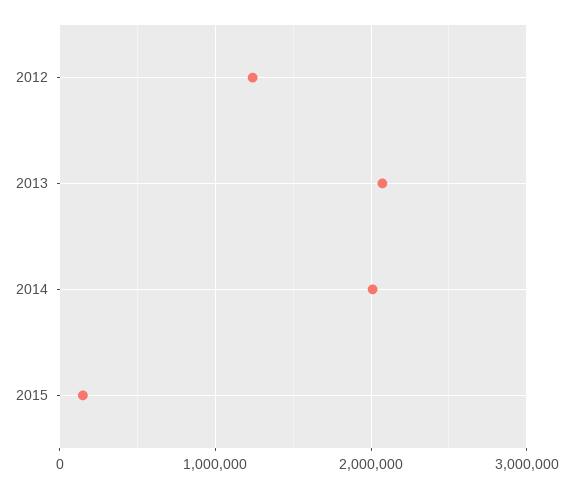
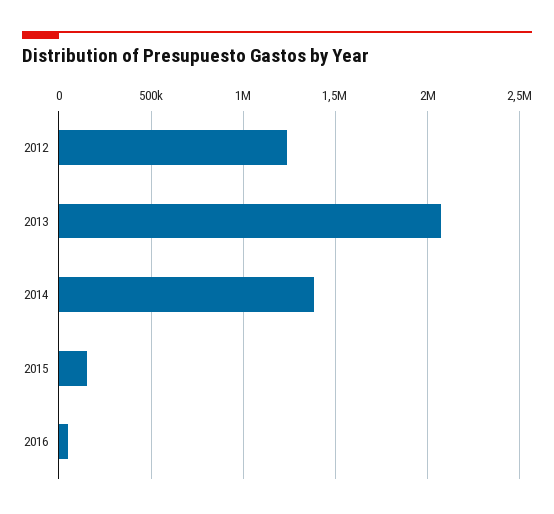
2014: 2000000 -> 1400000
2016: none -> 50000

